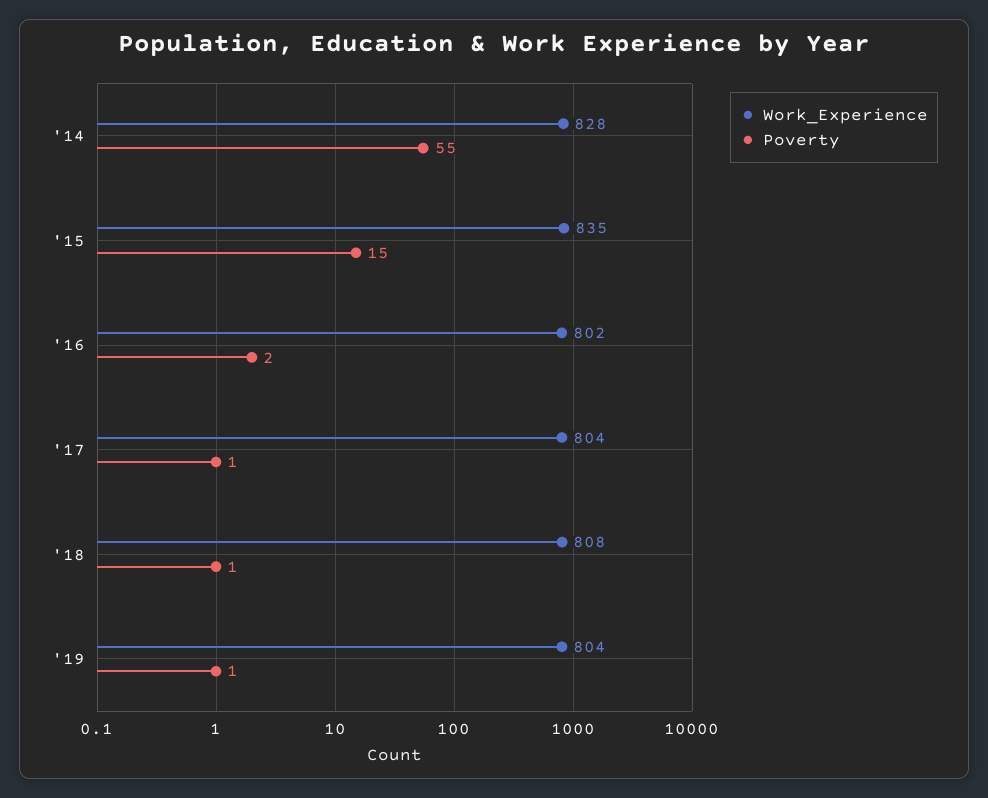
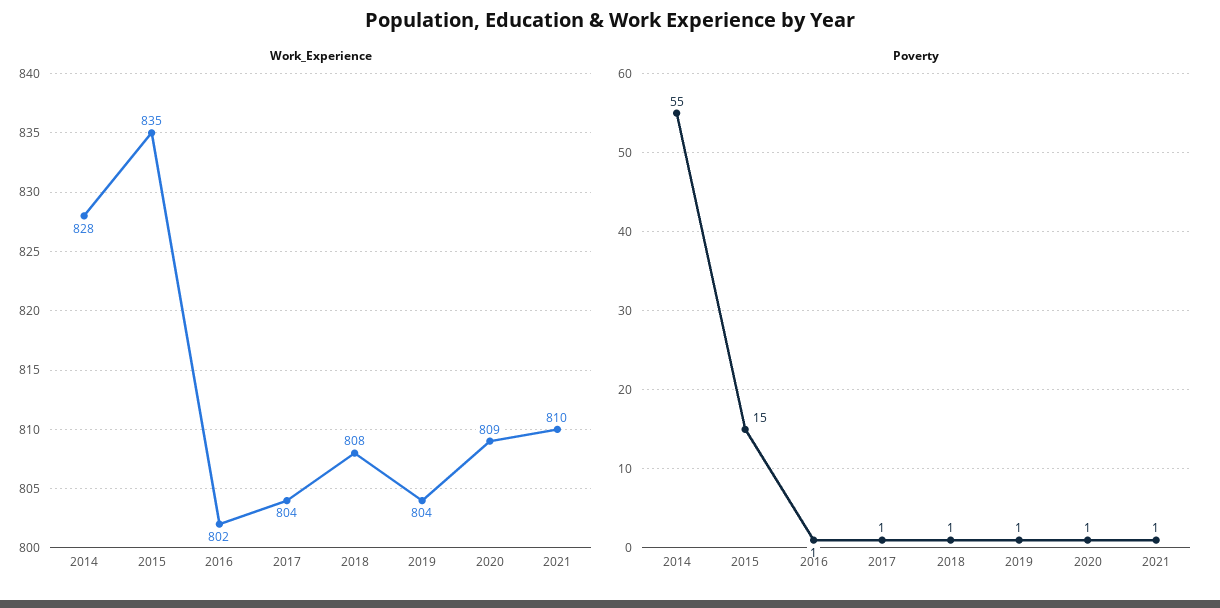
Poverty, '16: 2 -> 1
Work_Experience, 2020: none -> 809
Work_Experience, 2021: none -> 810
Poverty, 2020: none -> 1
Poverty, 2021: none -> 1

